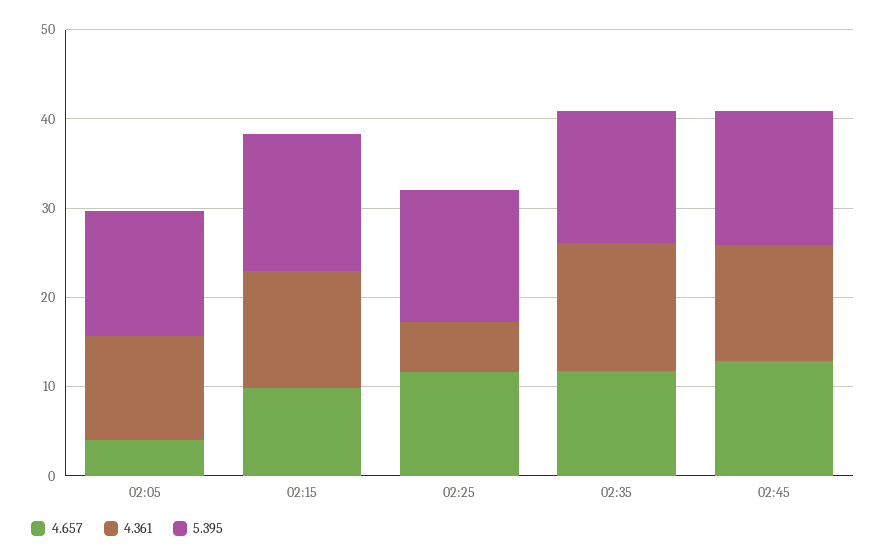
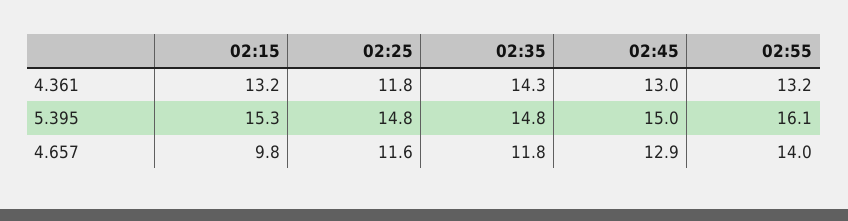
4.657, 02:05: 4 -> none
4.361, 02:05: 12 -> none
5.395, 02:05: 14 -> none
4.361, 02:25: 6 -> 11.8
4.361, 02:55: none -> 13.2
5.395, 02:55: none -> 16.1
4.657, 02:55: none -> 14

